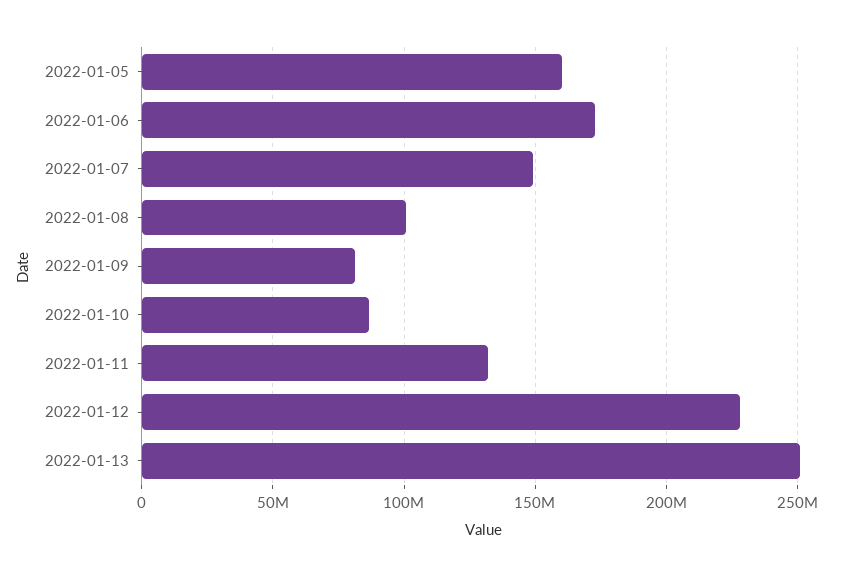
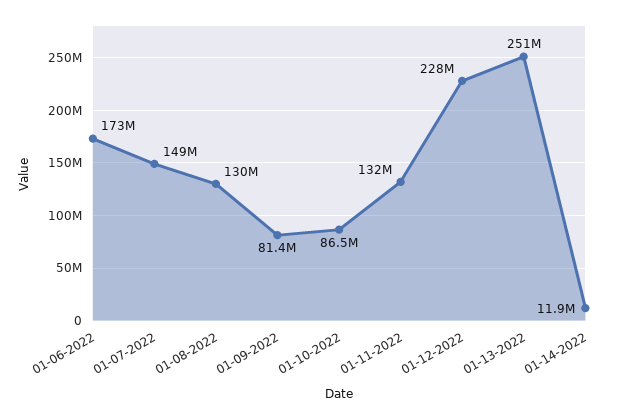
2022-01-05: 160000000 -> none
2022-01-08: 100000000 -> 130000000
01-14-2022: none -> 11900000

